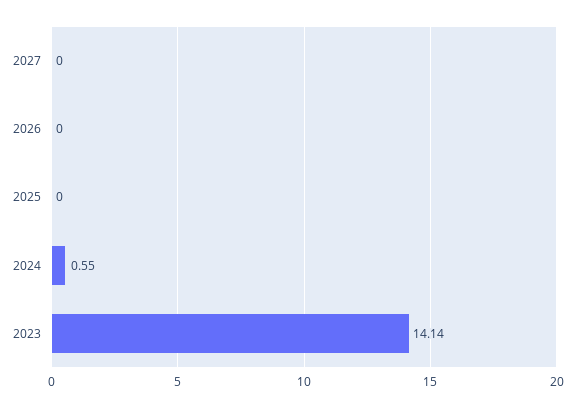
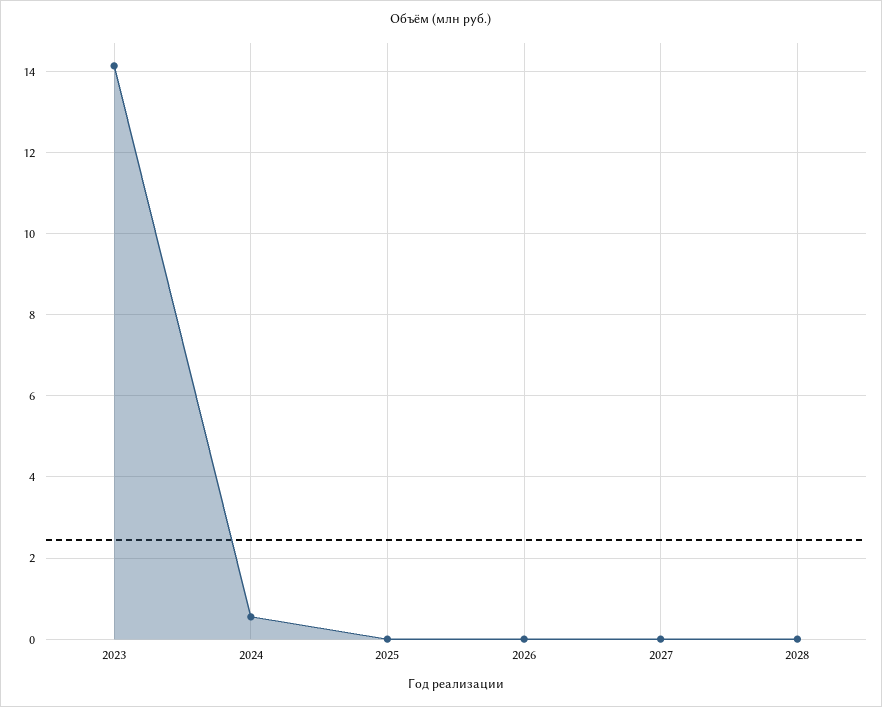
2028: none -> 0

